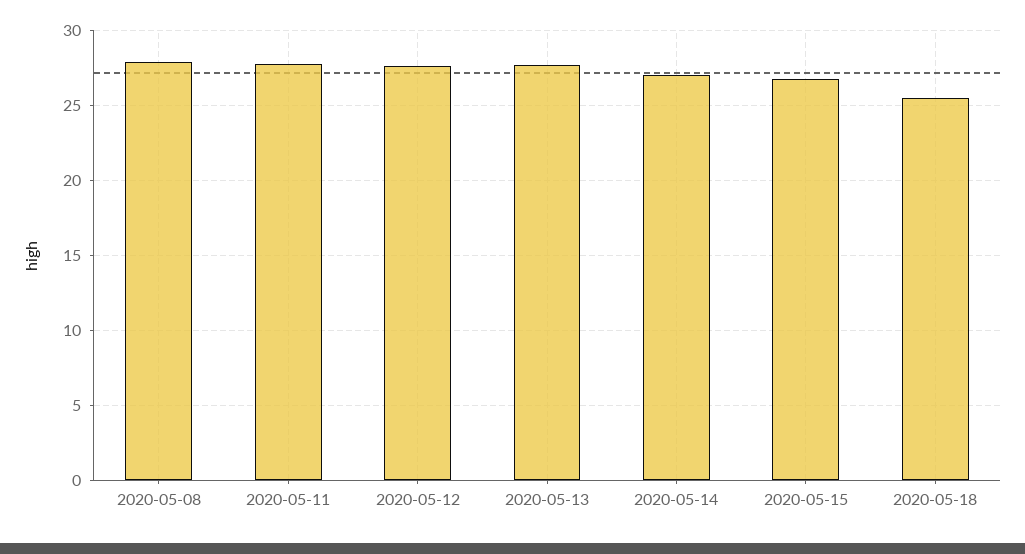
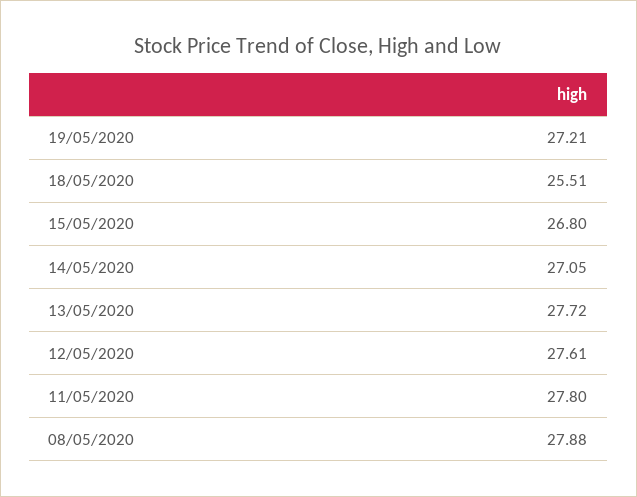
19/05/2020: none -> 27.21

